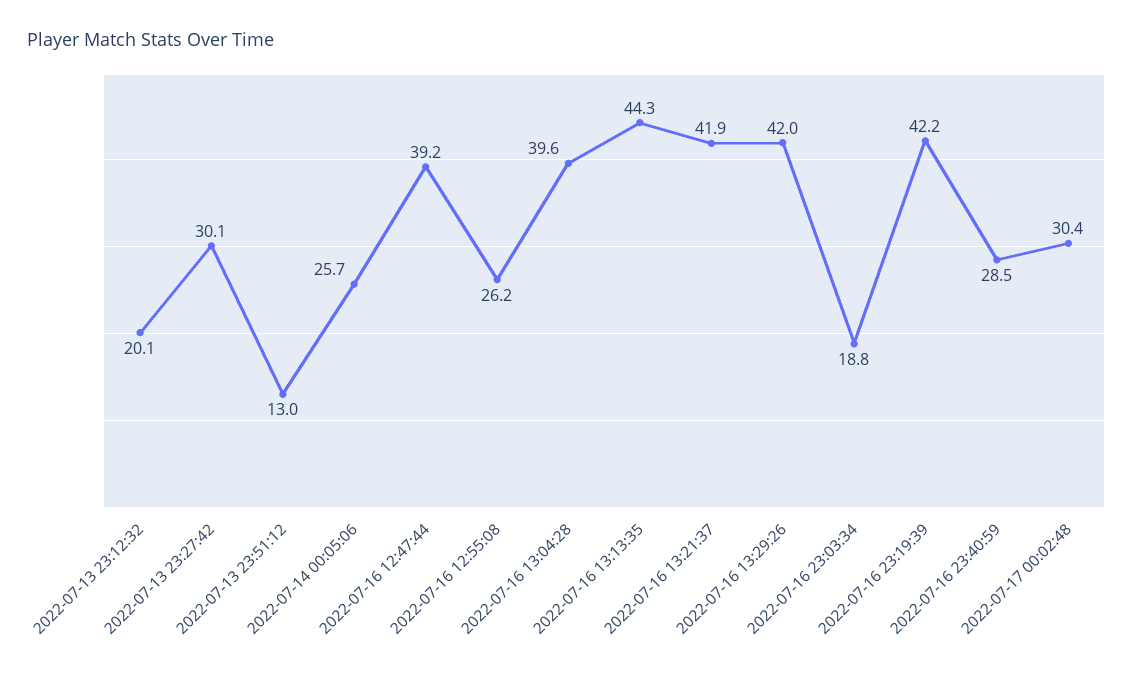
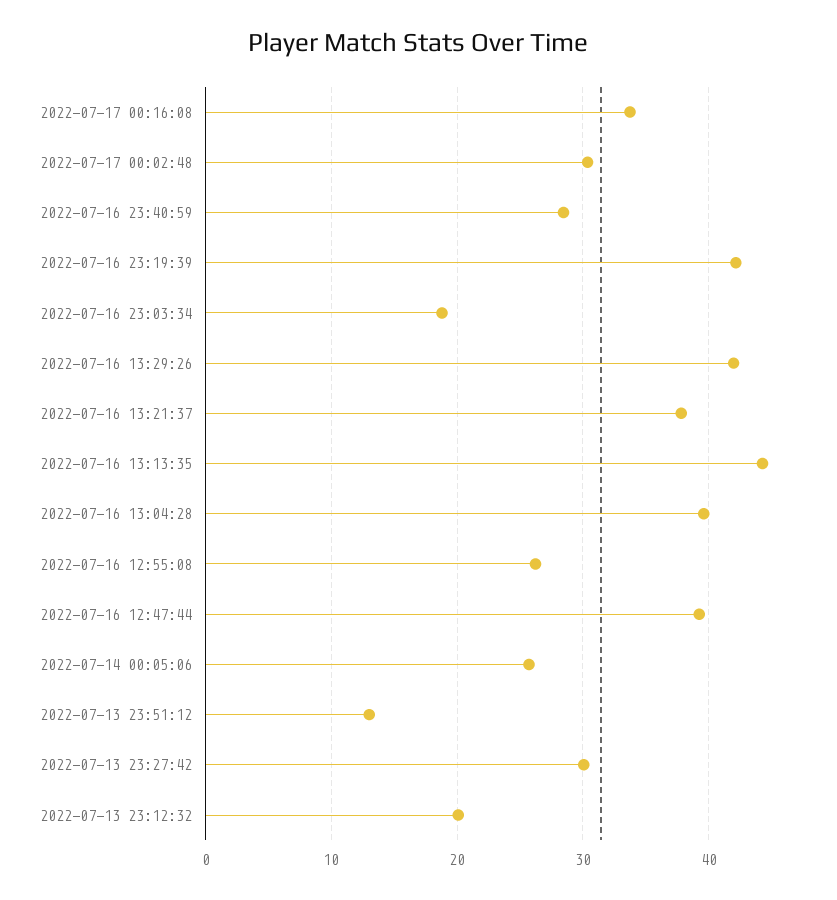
2022-07-16 13:21:37: 41.9 -> 38
2022-07-17 00:16:08: none -> 34

